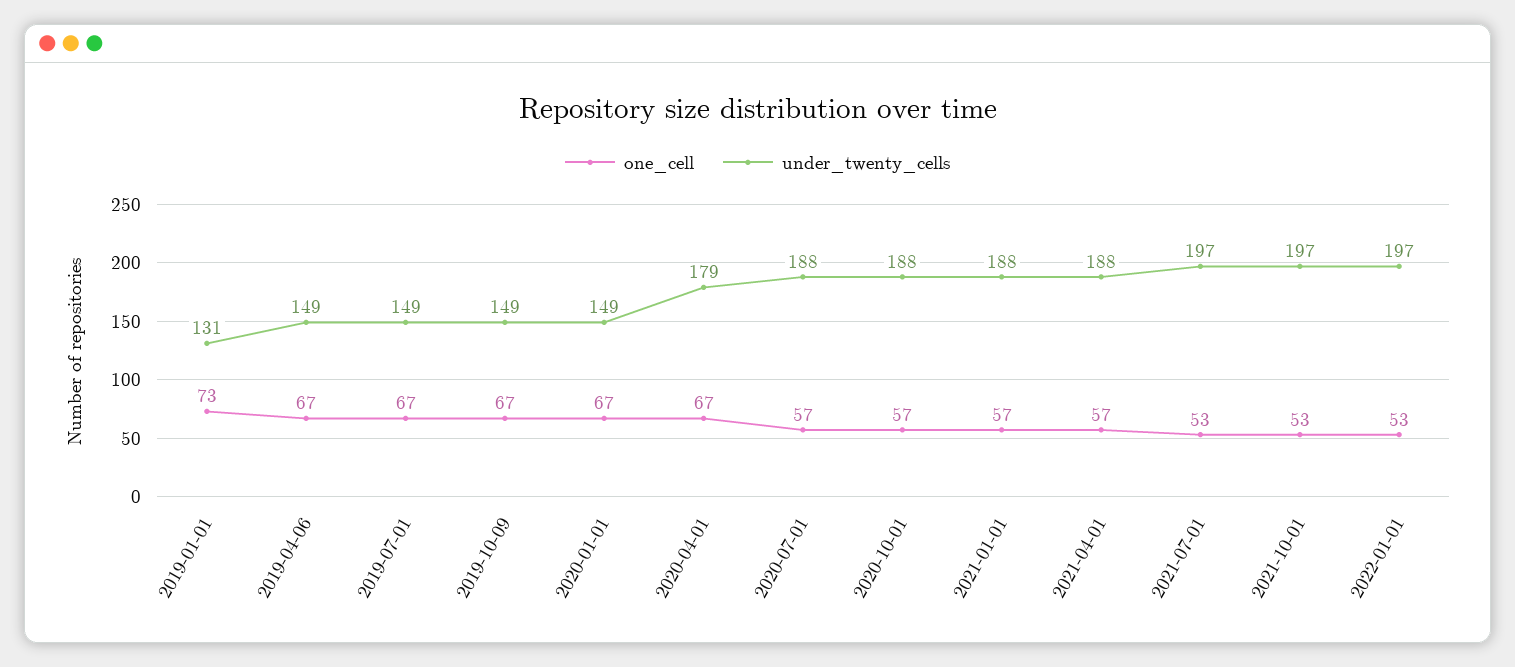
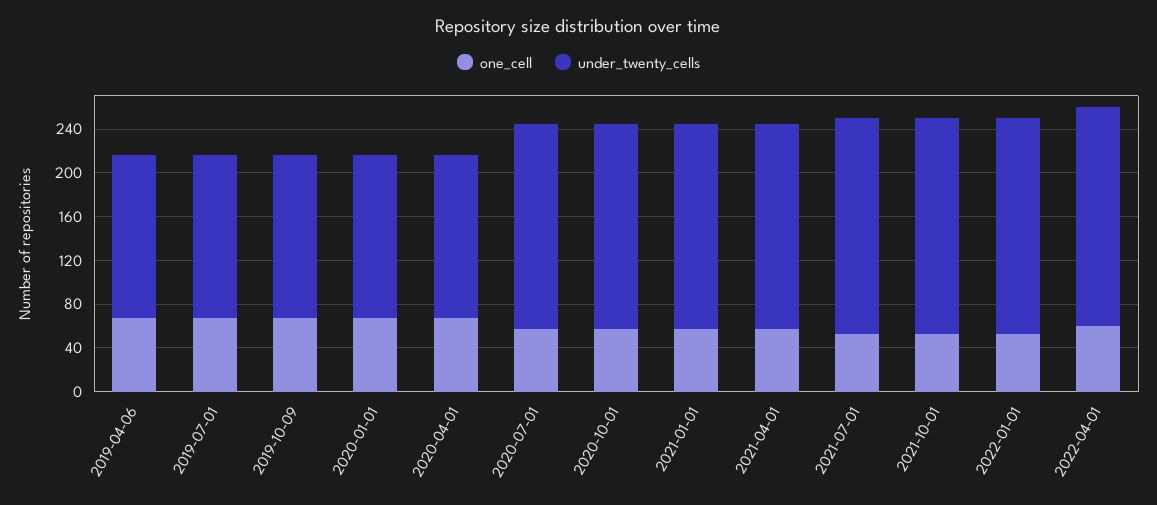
one_cell, 2019-01-01: 73 -> none
under_twenty_cells, 2019-01-01: 131 -> none
under_twenty_cells, 2020-04-01: 179 -> 150
one_cell, 2022-04-01: none -> 60
under_twenty_cells, 2022-04-01: none -> 200

